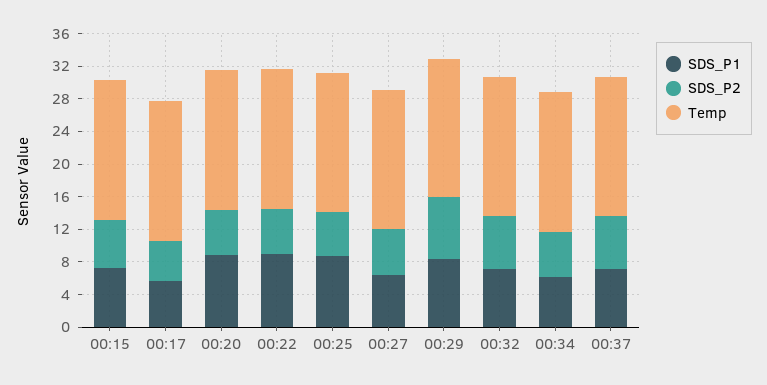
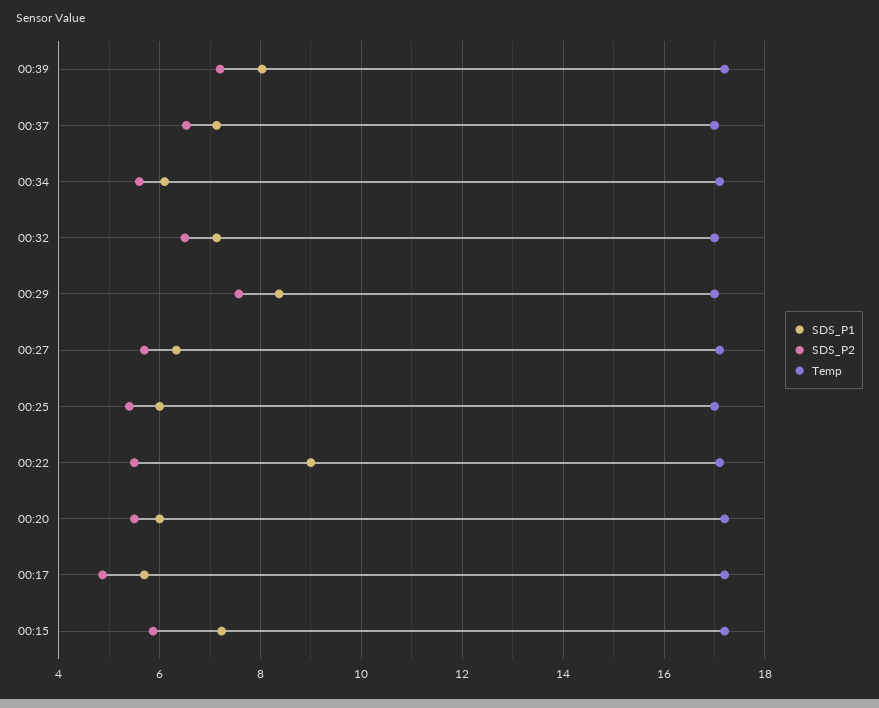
SDS_P1, 00:20: 9 -> 6
SDS_P1, 00:25: 9 -> 6
SDS_P1, 00:39: none -> 8
SDS_P2, 00:39: none -> 7.2
Temp, 00:39: none -> 17.2

